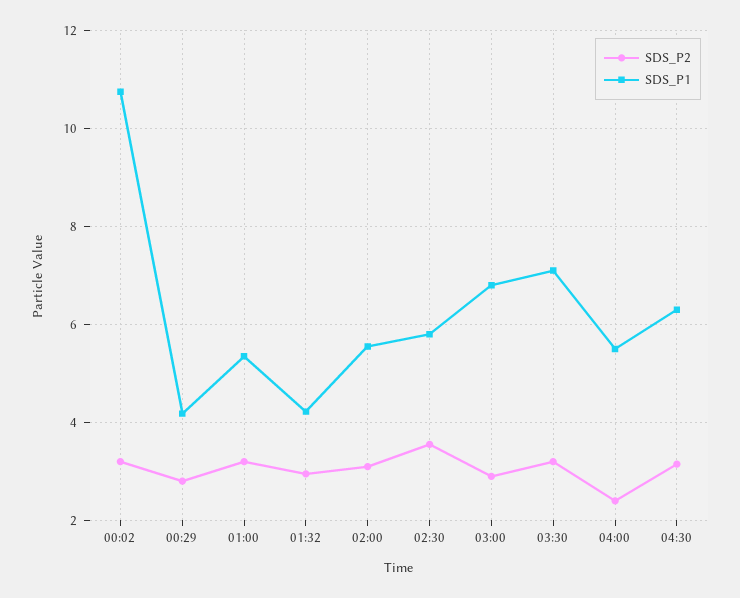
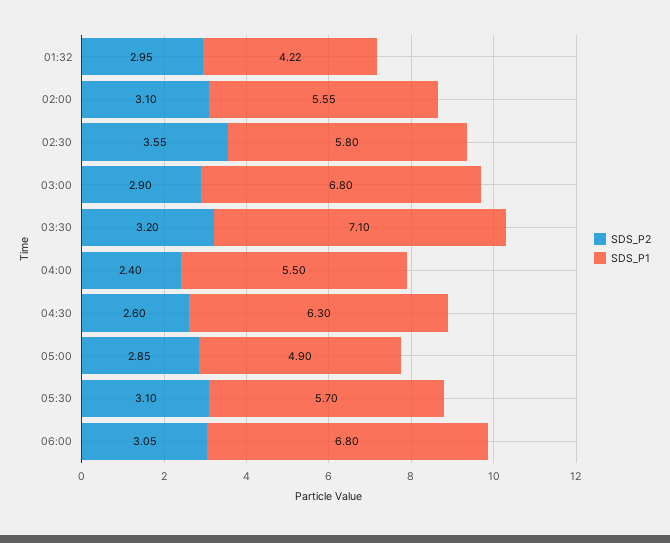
SDS_P2, 00:02: 3.2 -> none
SDS_P1, 00:02: 10.8 -> none
SDS_P2, 00:29: 2.8 -> none
SDS_P1, 00:29: 4.2 -> none
SDS_P2, 01:00: 3.2 -> none
SDS_P1, 01:00: 5.4 -> none
SDS_P2, 04:30: 3.2 -> 2.6
SDS_P2, 05:00: none -> 2.85
SDS_P1, 05:00: none -> 4.9
SDS_P2, 05:30: none -> 3.1
SDS_P1, 05:30: none -> 5.7
SDS_P2, 06:00: none -> 3.05
SDS_P1, 06:00: none -> 6.8

